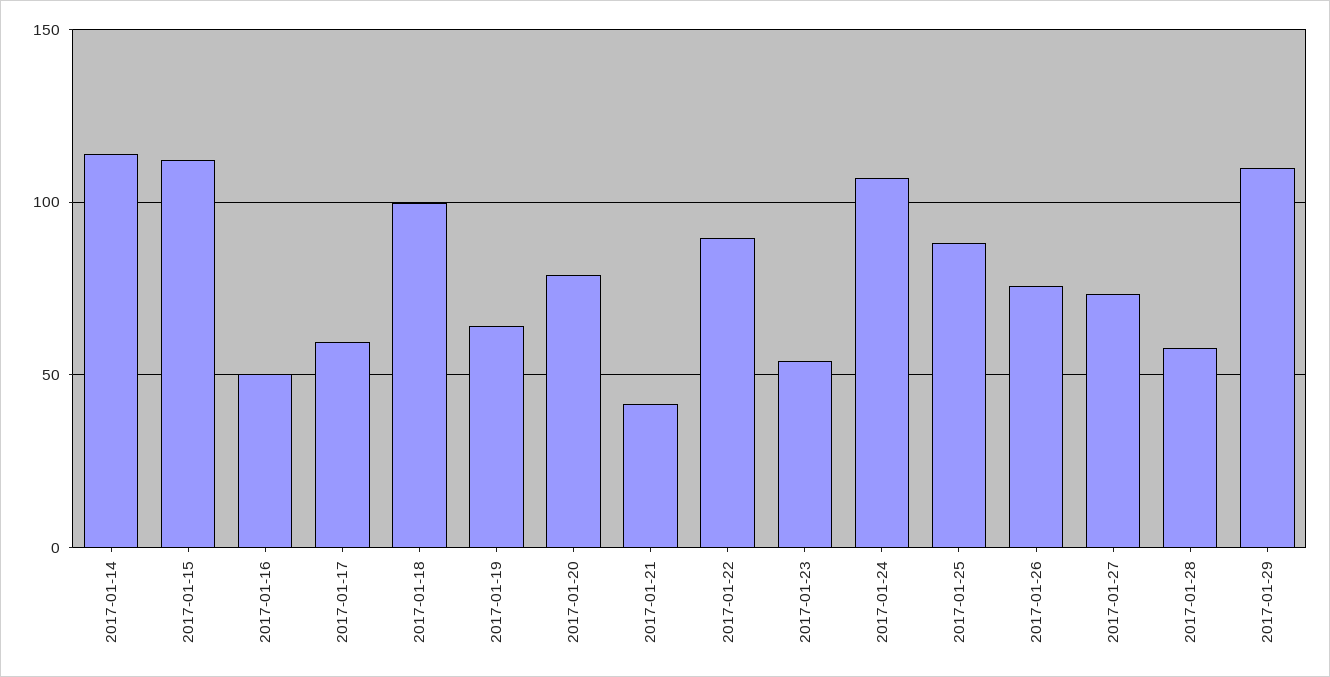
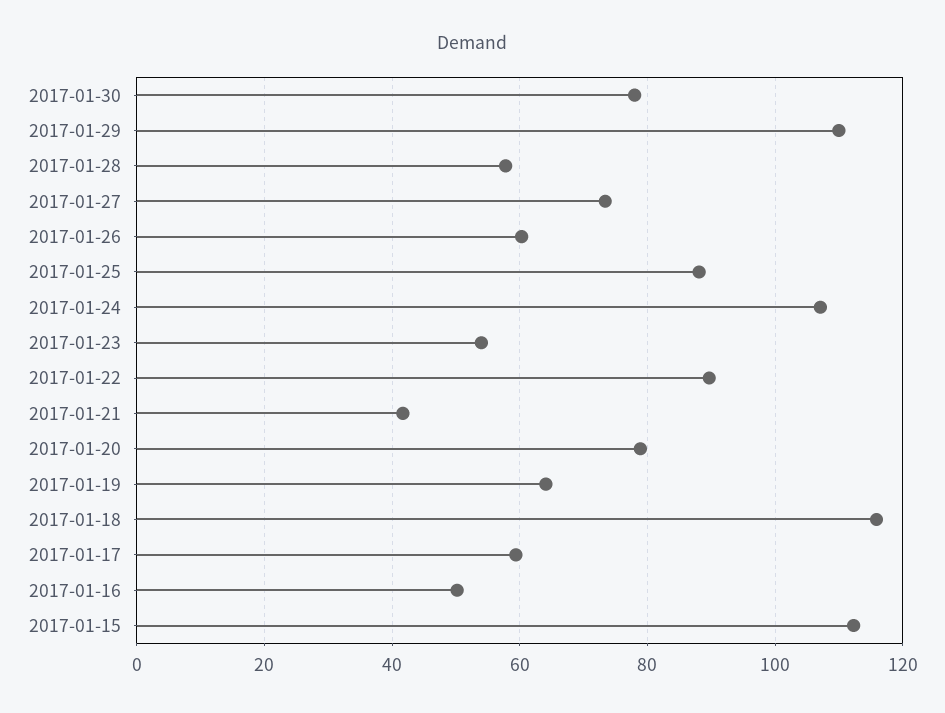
2017-01-14: 115 -> none
2017-01-18: 100 -> 116
2017-01-26: 75 -> 60
2017-01-30: none -> 78

